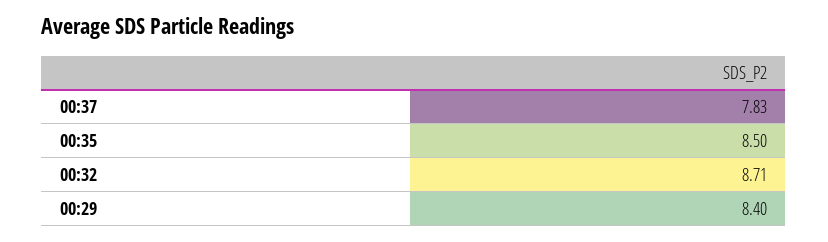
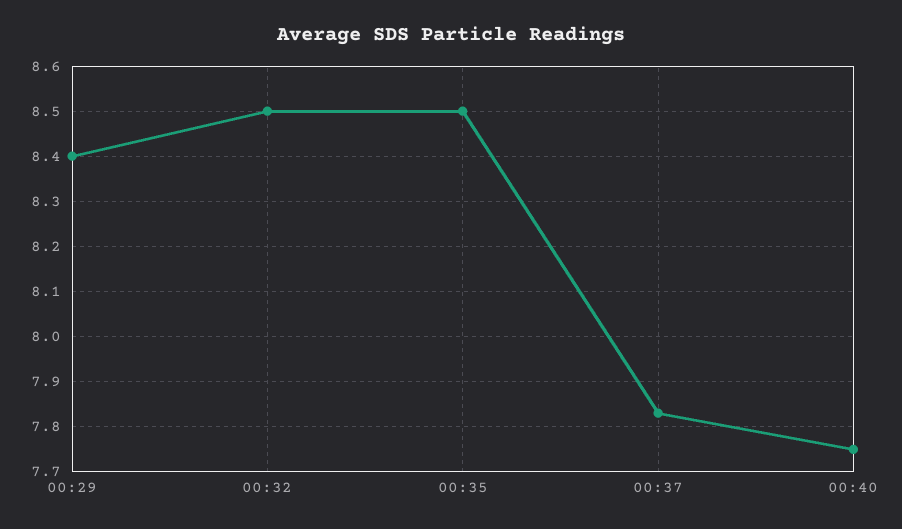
00:32: 8.71 -> 8.5
00:40: none -> 7.75

